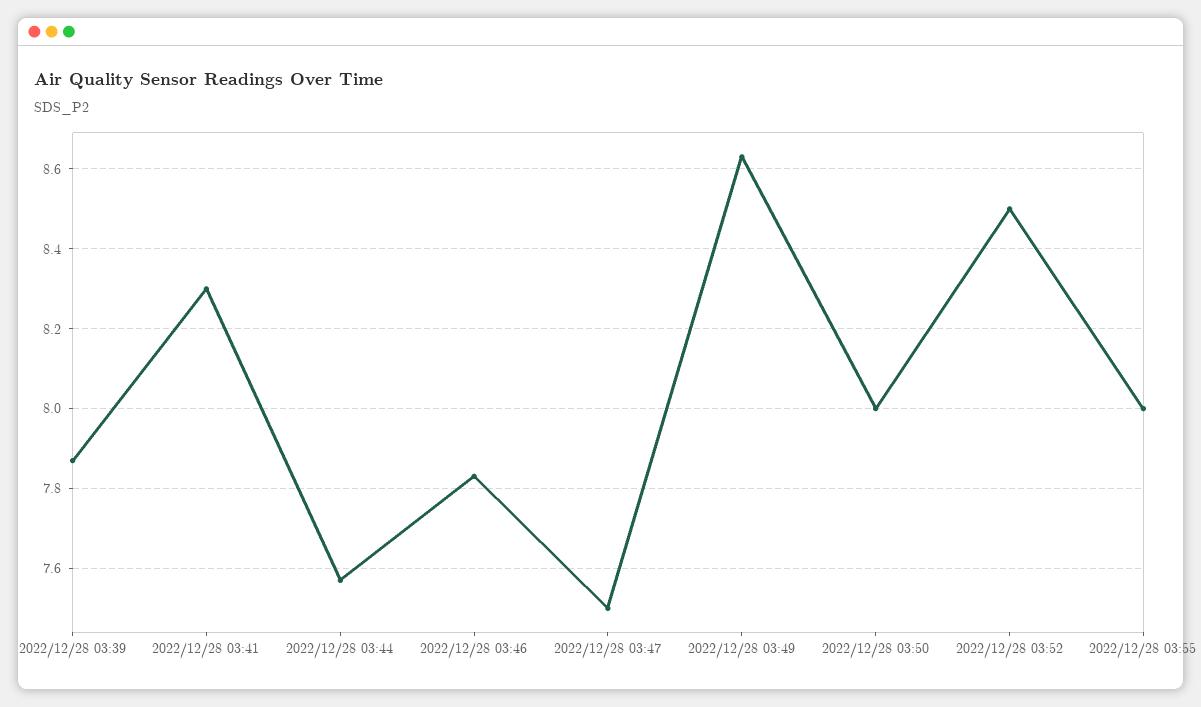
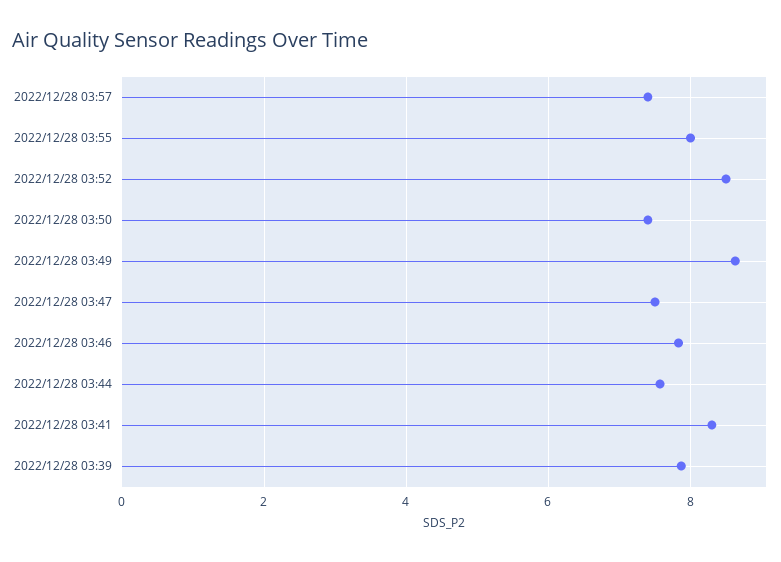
2022/12/28 03:50: 8 -> 7.4
2022/12/28 03:57: none -> 7.4

